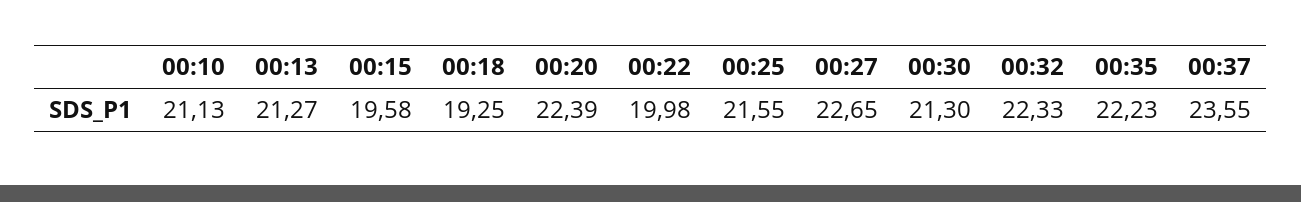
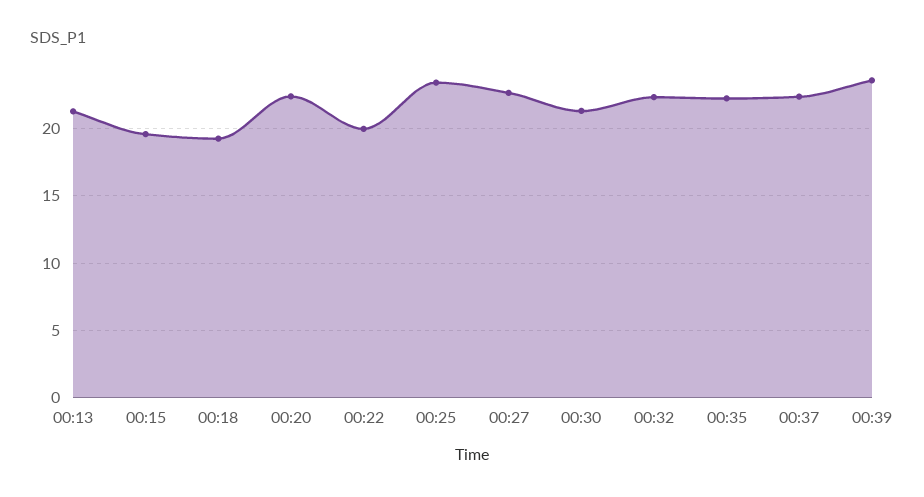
00:10: 21.13 -> none
00:25: 21.55 -> 23.5
00:37: 23.55 -> 22.5
00:39: none -> 23.5

